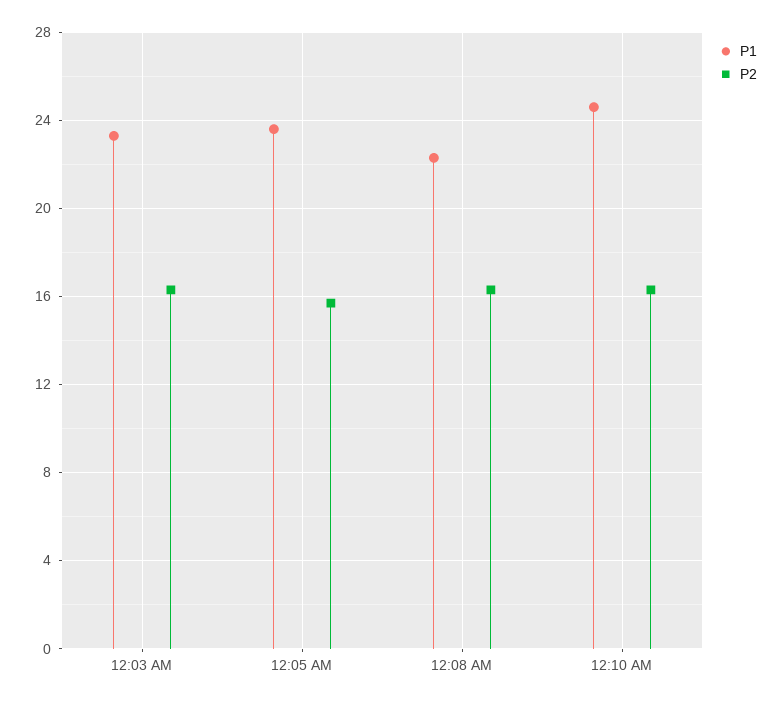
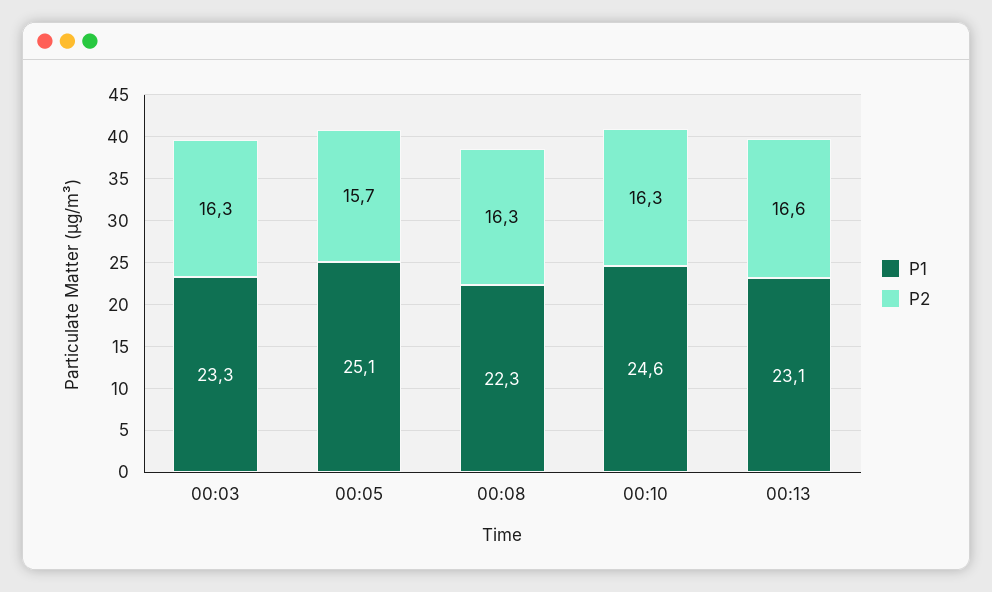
P1, 12:05 AM: 23.5 -> 25.1
P1, 00:13: none -> 23.1
P2, 00:13: none -> 16.6

